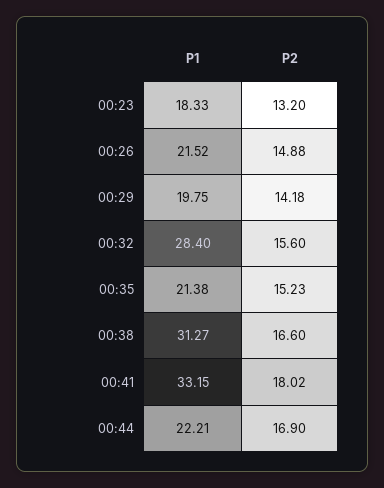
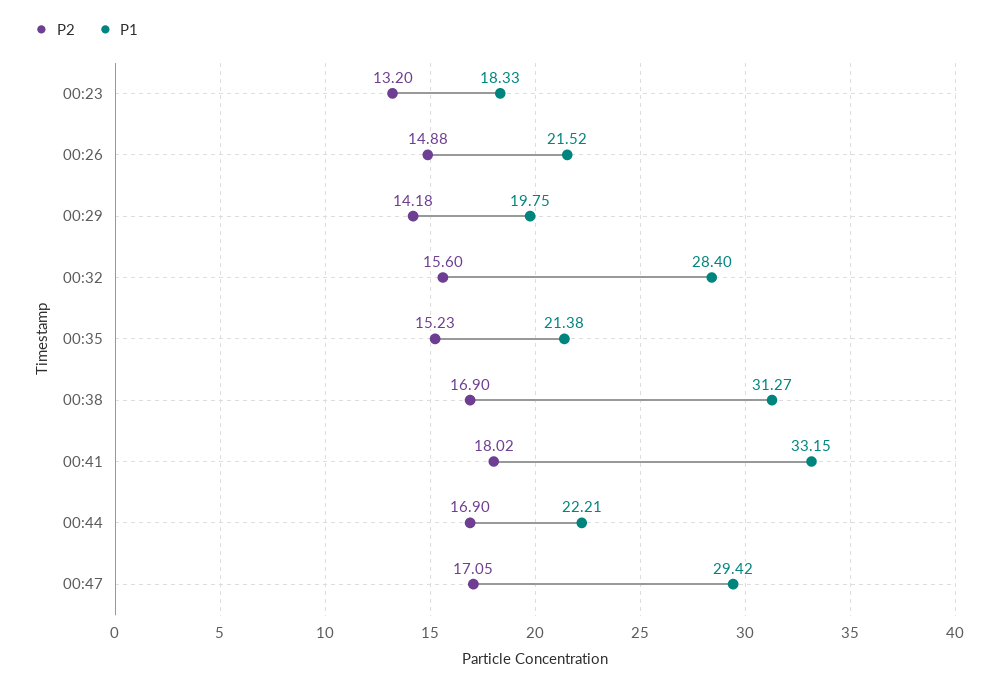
P2, 00:38: 16.6 -> 16.9
P2, 00:47: none -> 17.05
P1, 00:47: none -> 29.42

